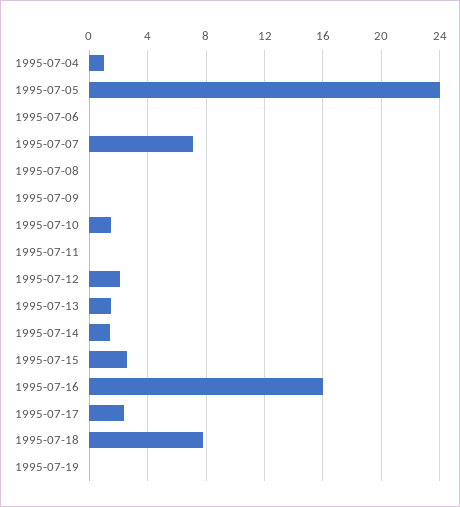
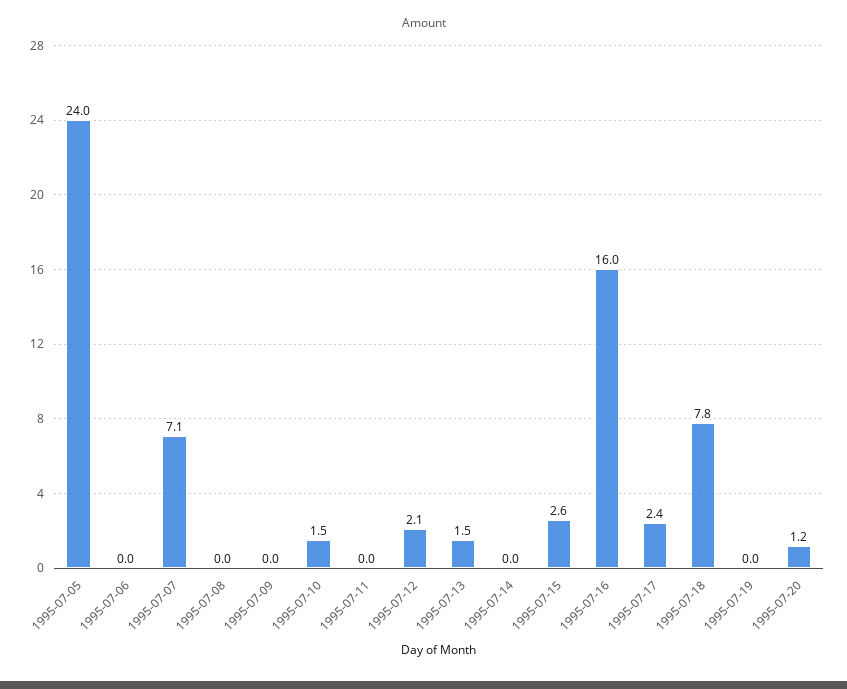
1995-07-04: 1 -> none
1995-07-14: 1.5 -> 0
1995-07-20: none -> 1.2

